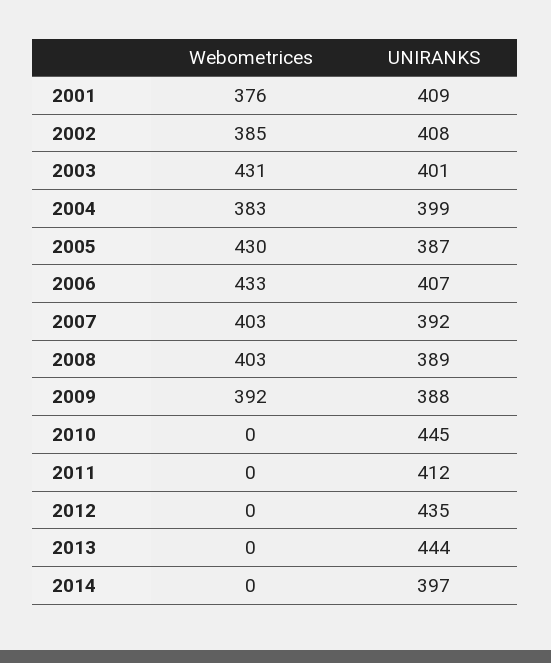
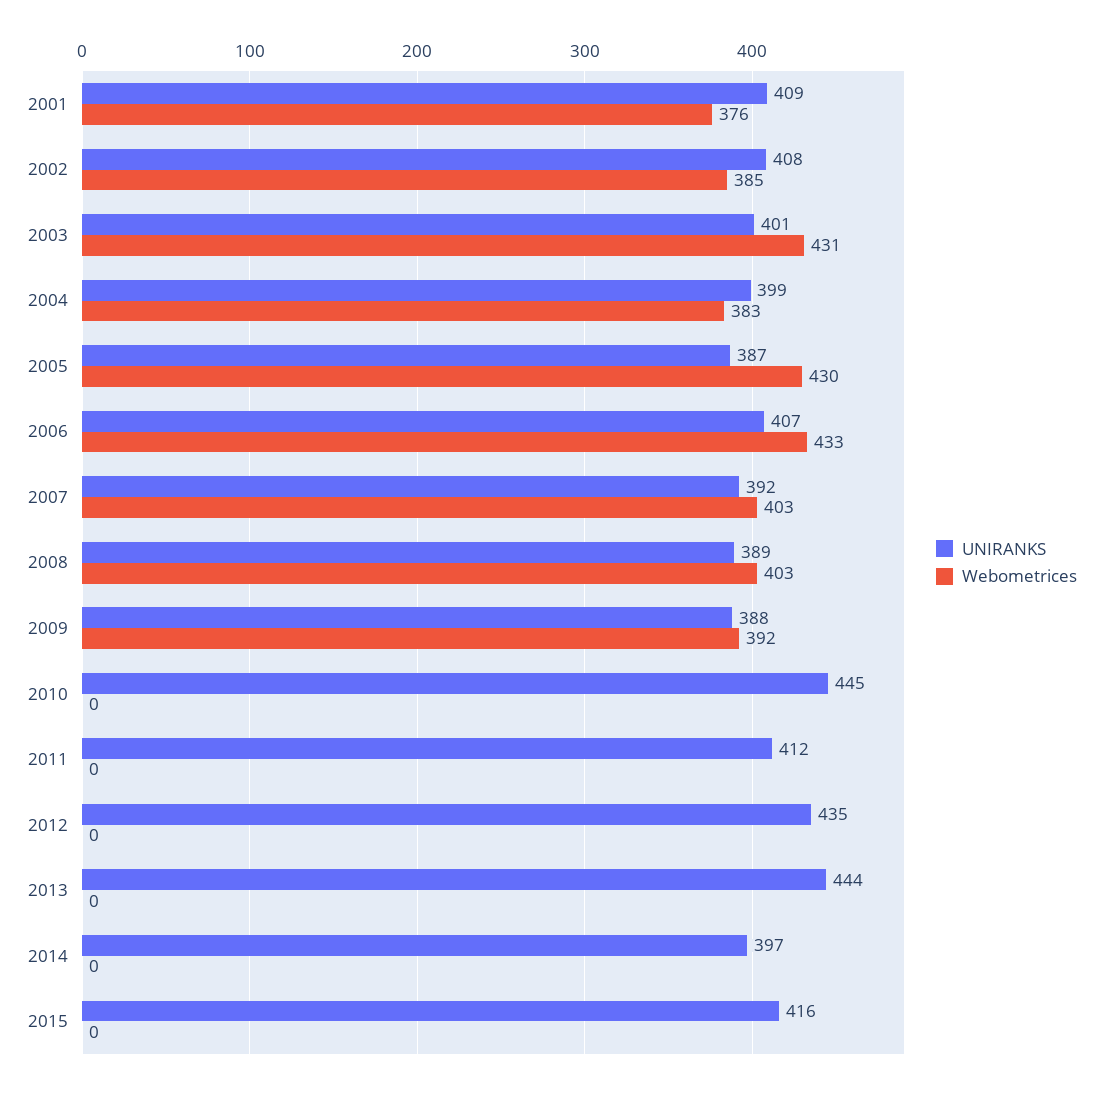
UNIRANKS, 2015: none -> 416
Webometrices, 2015: none -> 0

